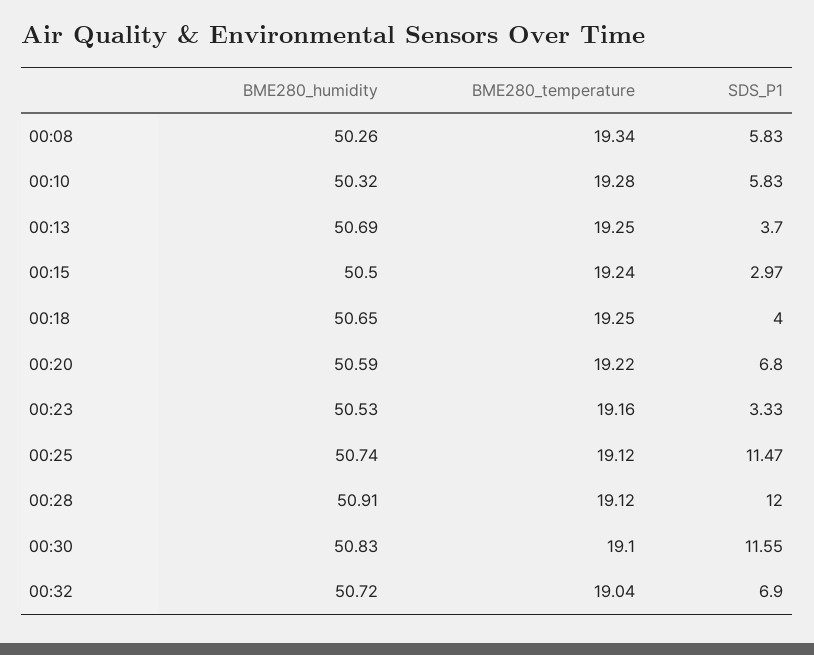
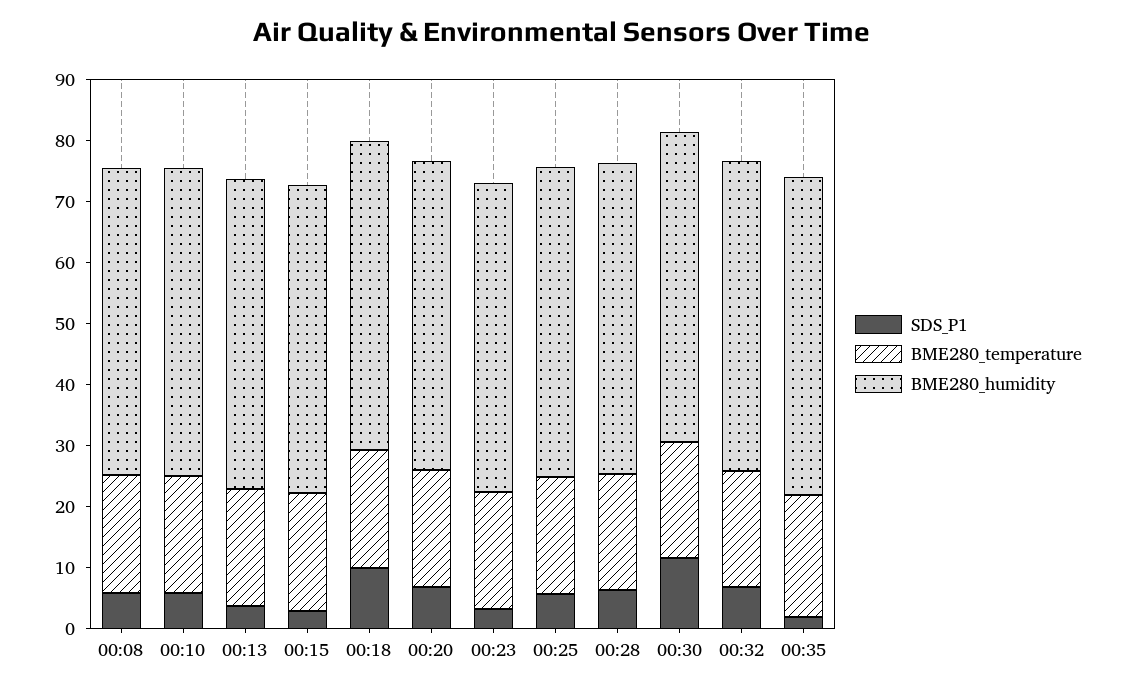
SDS_P1, 00:18: 4 -> 10
SDS_P1, 00:25: 11.47 -> 6
SDS_P1, 00:28: 12 -> 6
SDS_P1, 00:35: none -> 2
BME280_temperature, 00:35: none -> 20
BME280_humidity, 00:35: none -> 52

